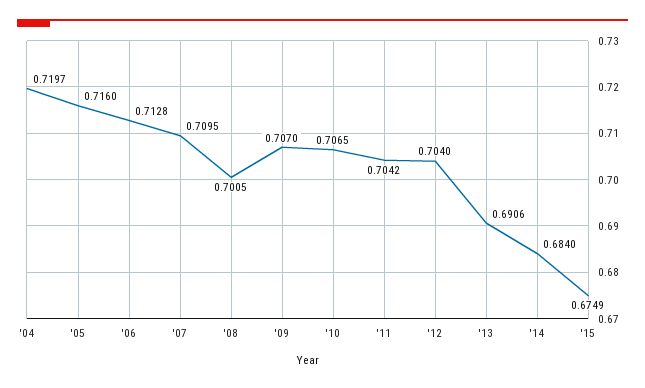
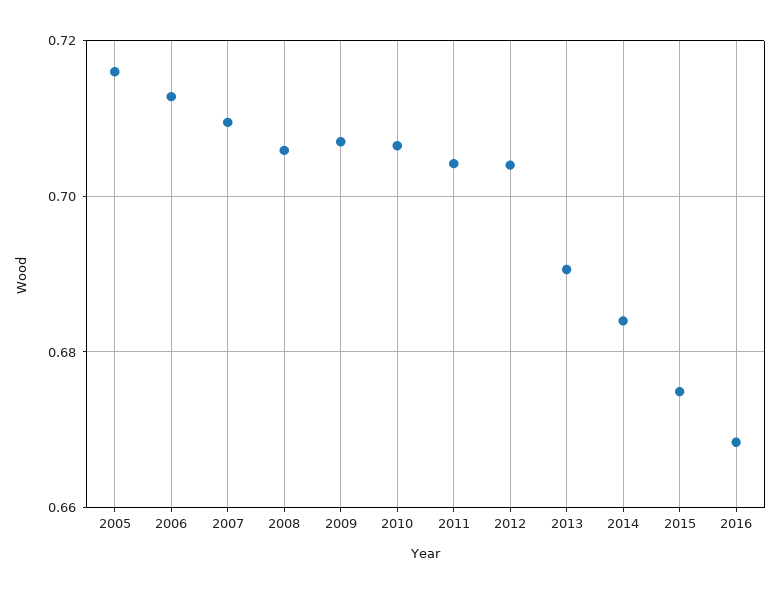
'04: 0.7197 -> none
'08: 0.7005 -> 0.706
2016: none -> 0.668

